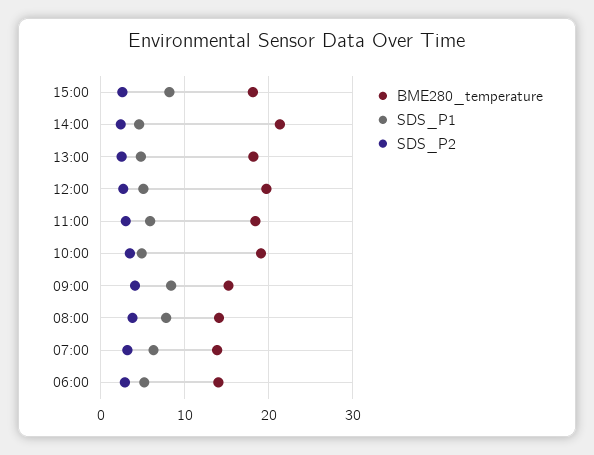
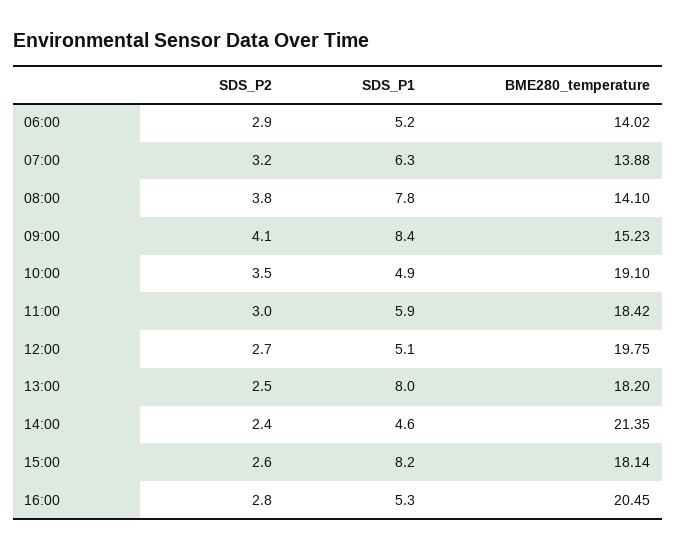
SDS_P1, 13:00: 5 -> 8
SDS_P2, 16:00: none -> 2.8
SDS_P1, 16:00: none -> 5.3
BME280_temperature, 16:00: none -> 20.45

